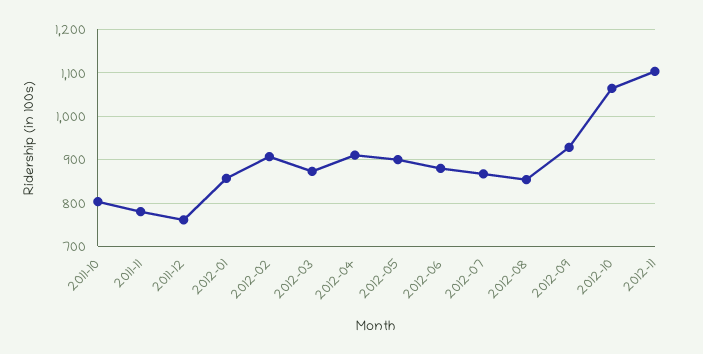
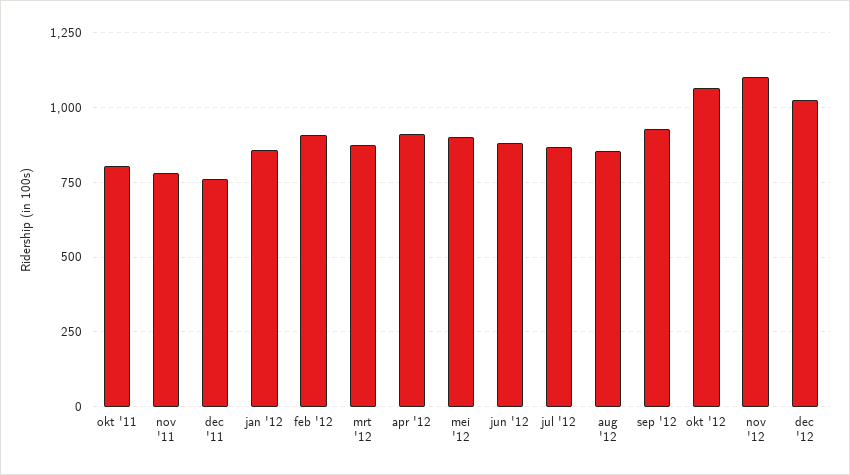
dec '12: none -> 1025

